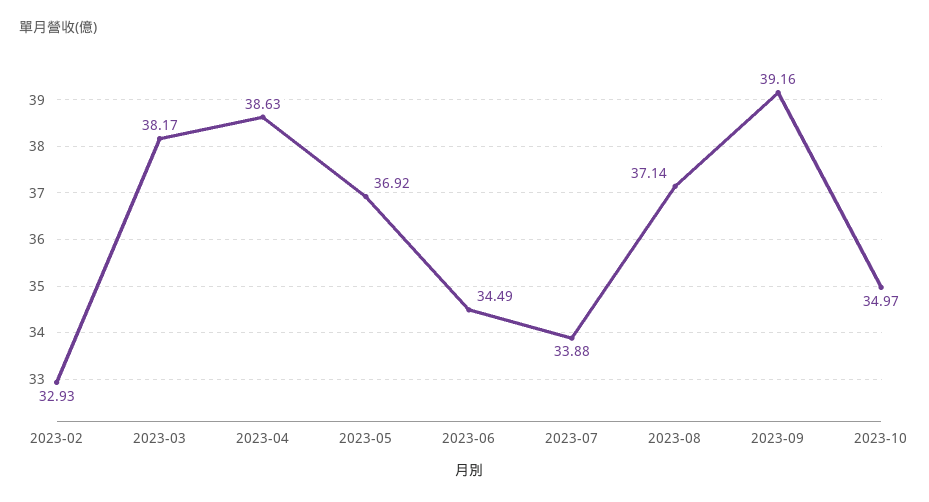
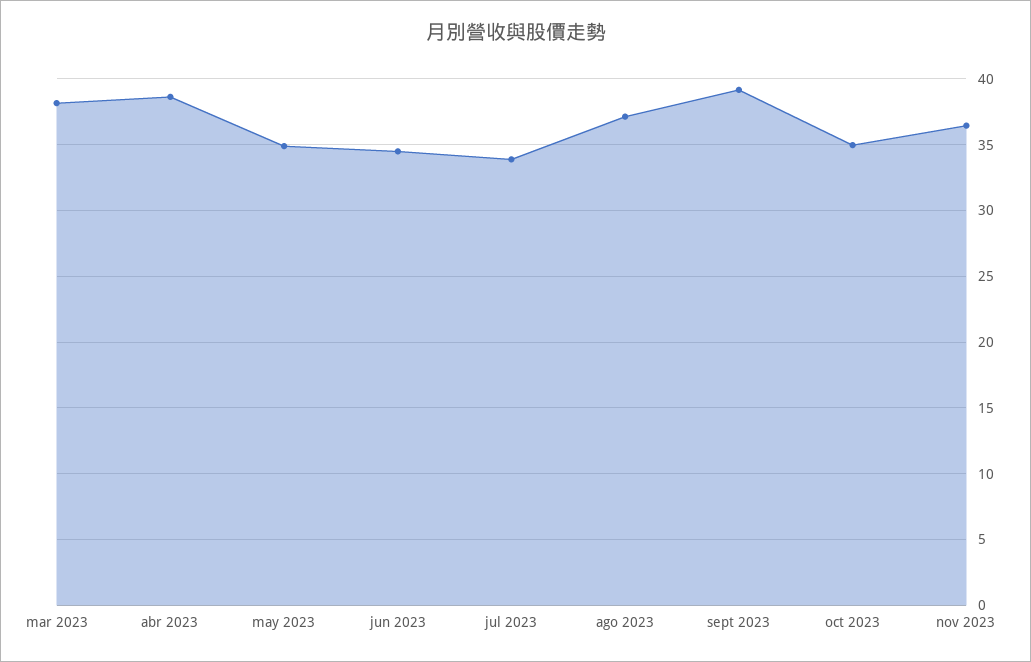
2023-02: 32.93 -> none
2023-05: 36.92 -> 35
nov 2023: none -> 36.5

